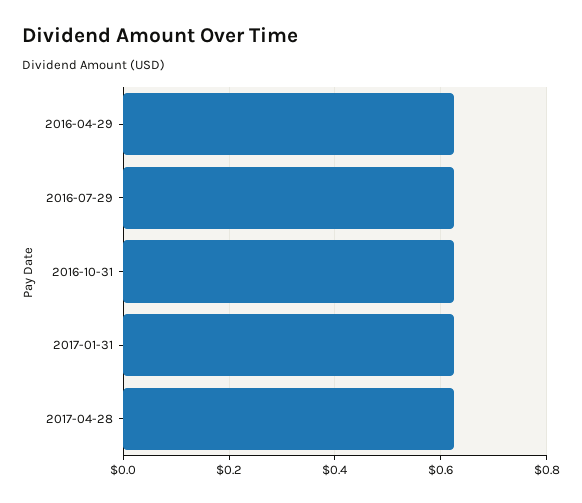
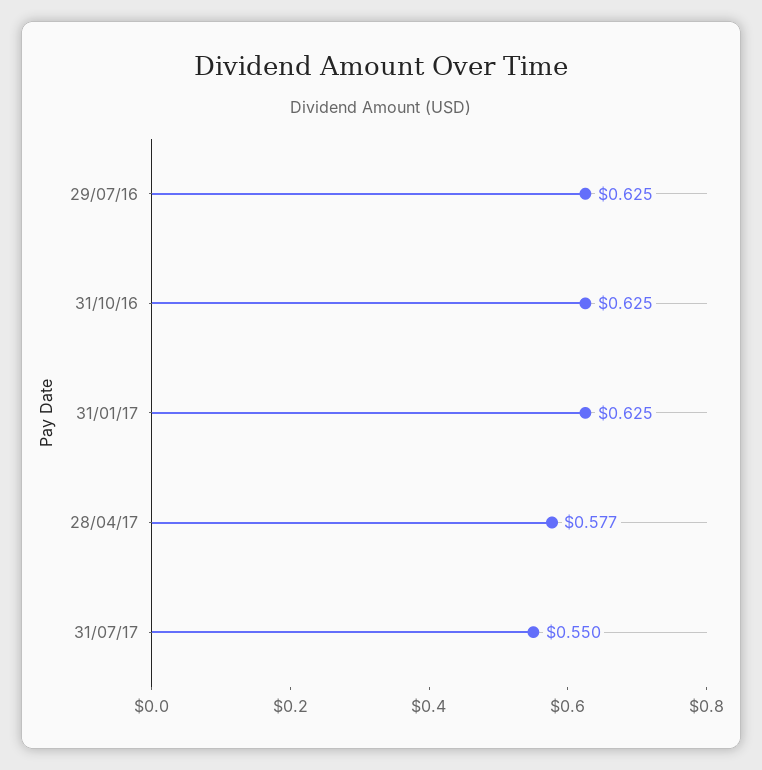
2016-04-29: 0.62 -> none
2017-04-28: 0.62 -> 0.577
31/07/17: none -> 0.55

